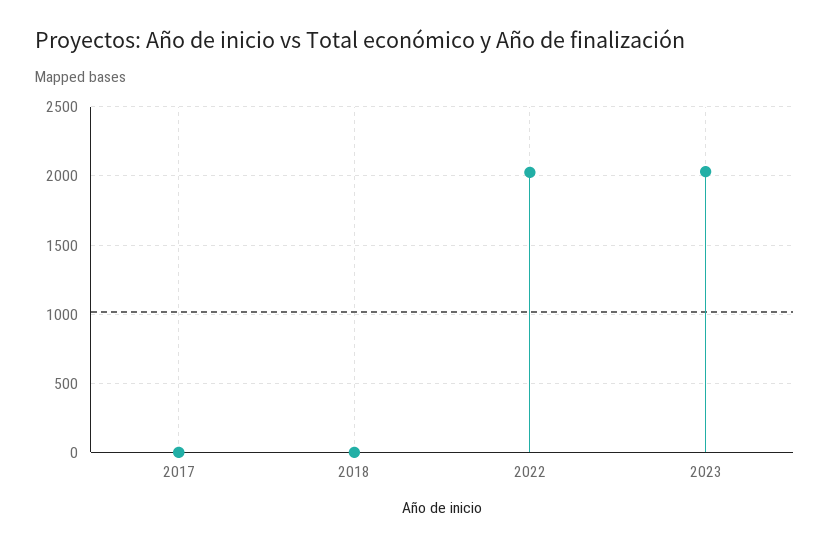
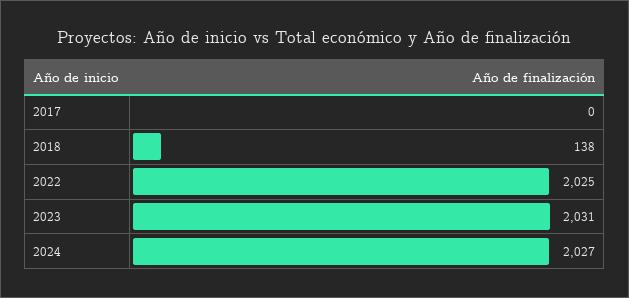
2018: 0 -> 138
2024: none -> 2027

